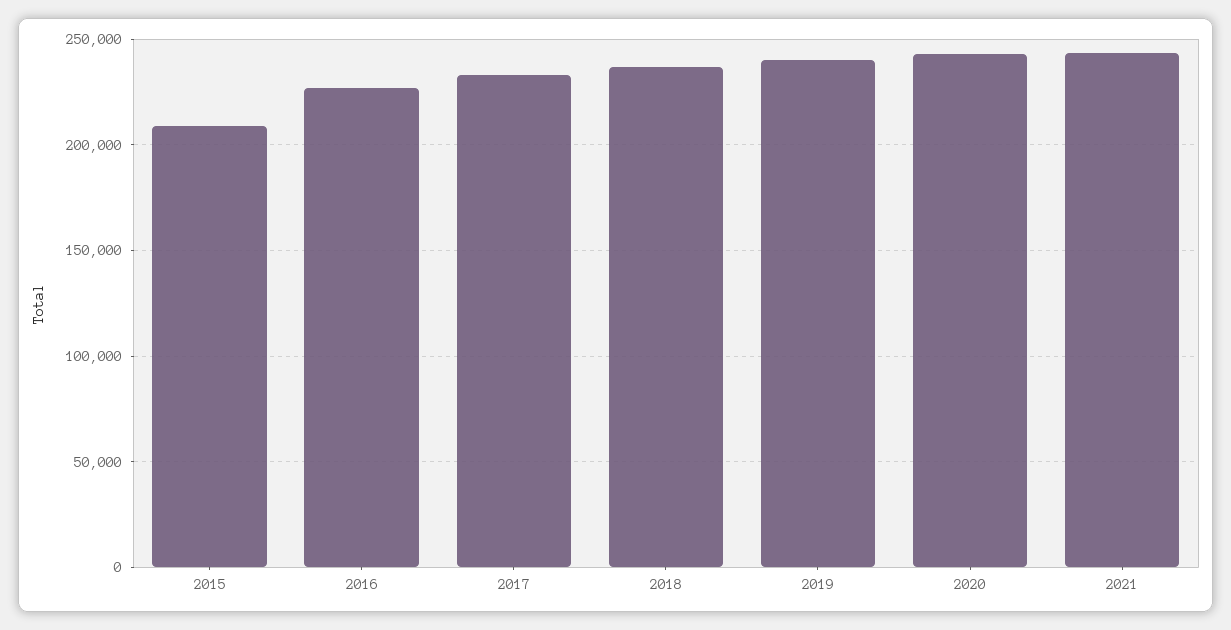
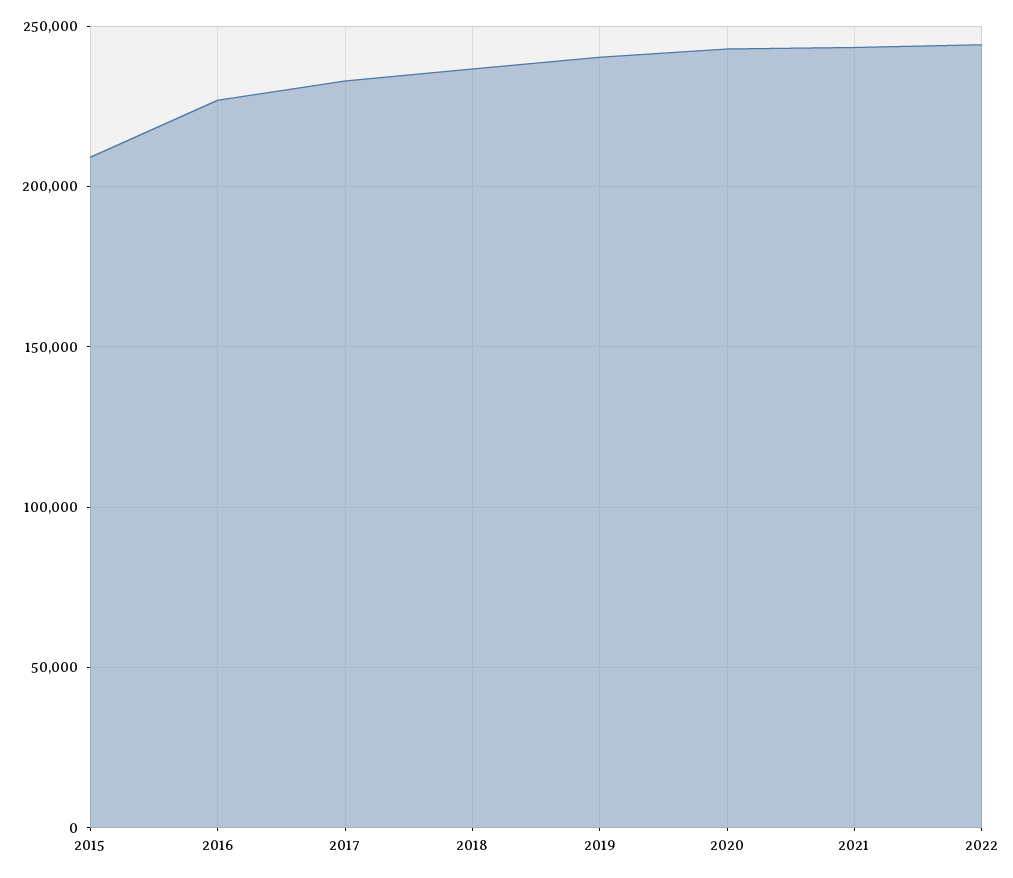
2022: none -> 245000

